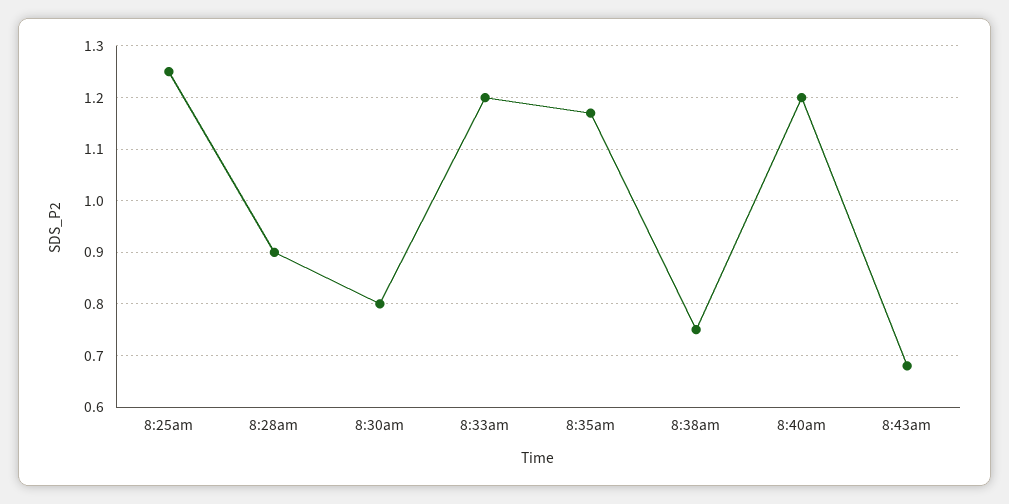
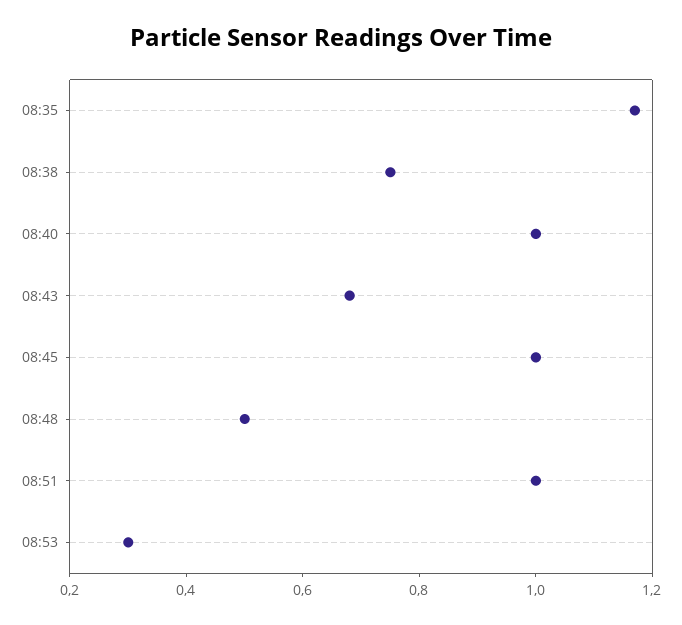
8:25am: 1.25 -> none
8:28am: 0.9 -> none
8:30am: 0.8 -> none
8:33am: 1.2 -> none
8:40am: 1.2 -> 1
08:45: none -> 1
08:48: none -> 0.5
08:51: none -> 1
08:53: none -> 0.3

